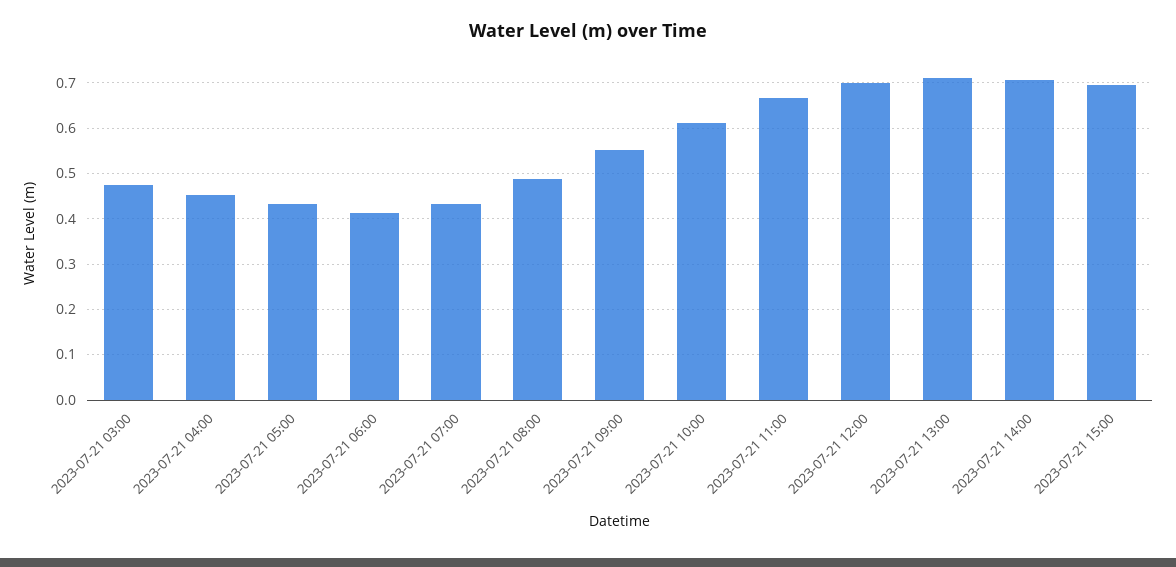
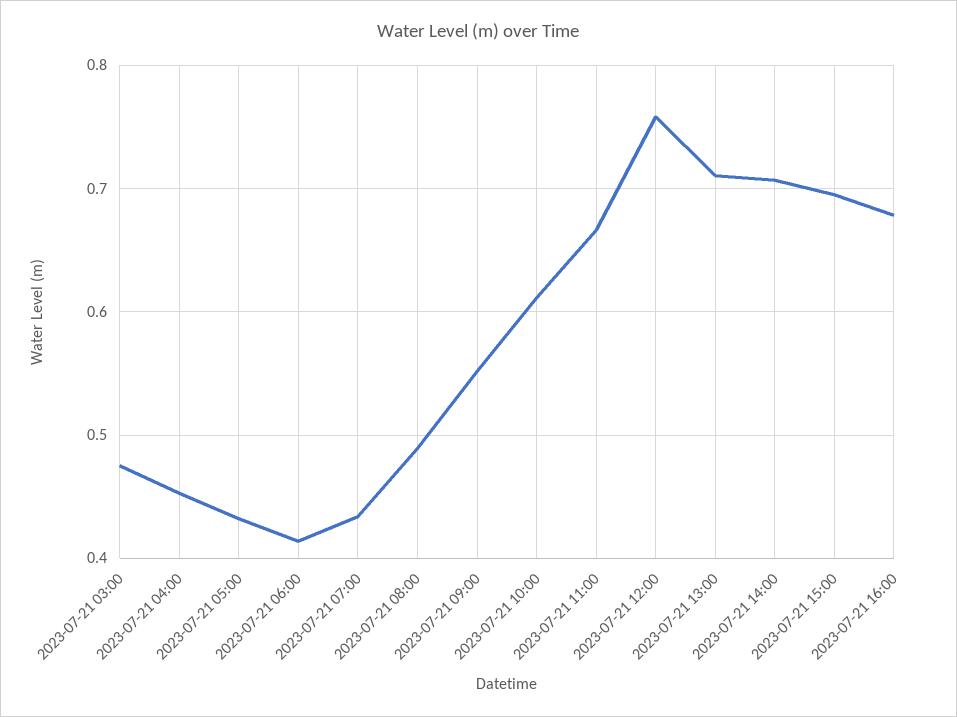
2023-07-21 12:00: 0.7 -> 0.76
2023-07-21 16:00: none -> 0.68

